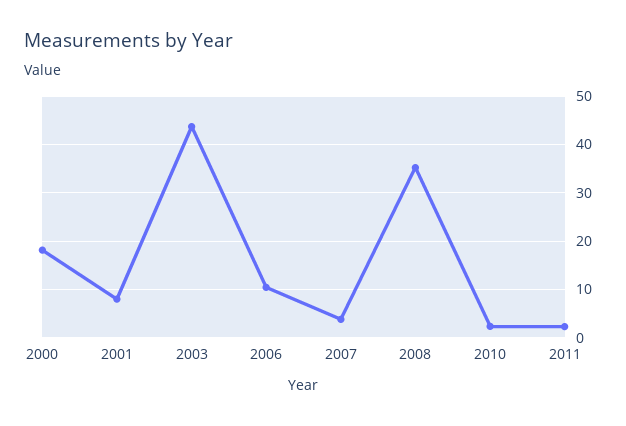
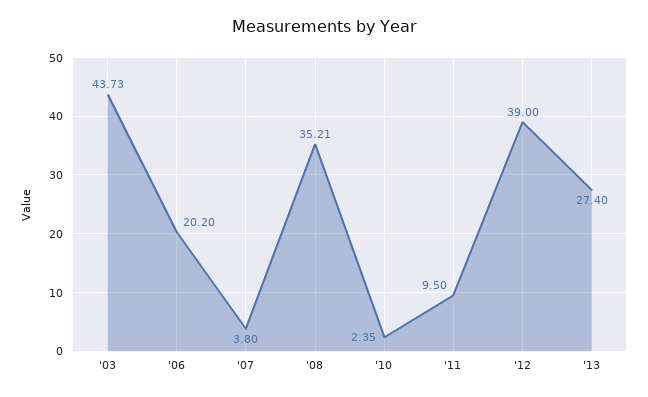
2000: 18 -> none
2001: 8 -> none
2006: 10 -> 20.2
2011: 2 -> 9.5
'12: none -> 39
'13: none -> 27.4

